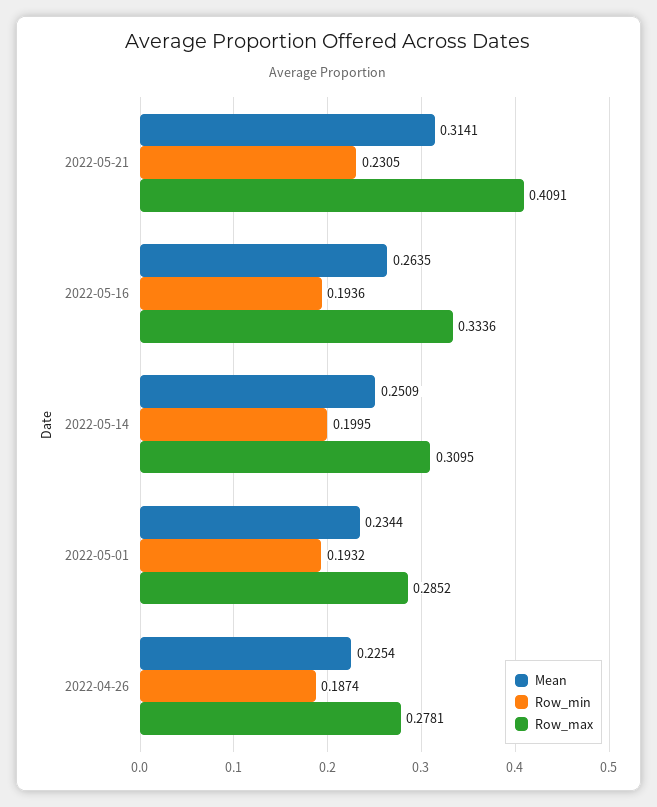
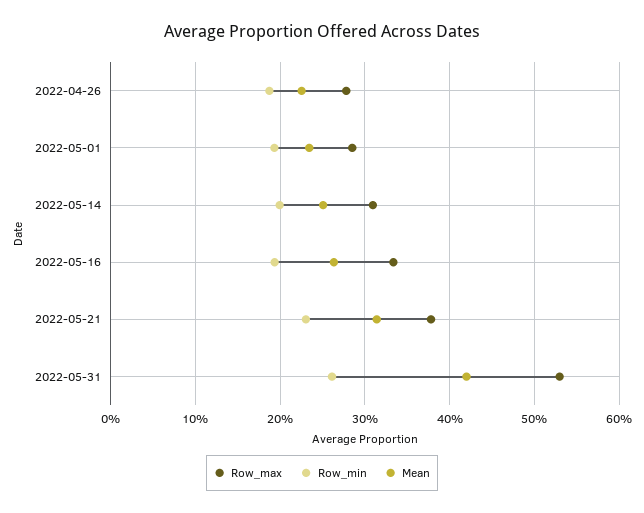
Row_max, 2022-05-21: 0.4091 -> 0.38
Row_max, 2022-05-31: none -> 0.53
Row_min, 2022-05-31: none -> 0.26
Mean, 2022-05-31: none -> 0.42

